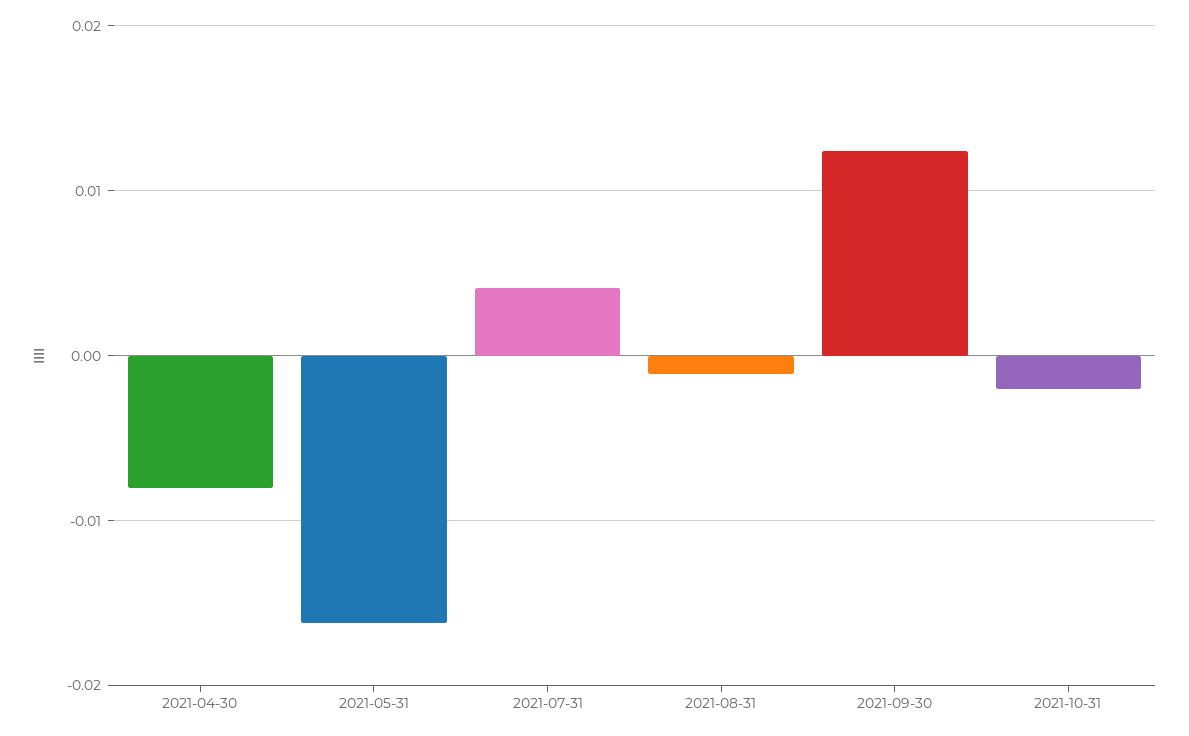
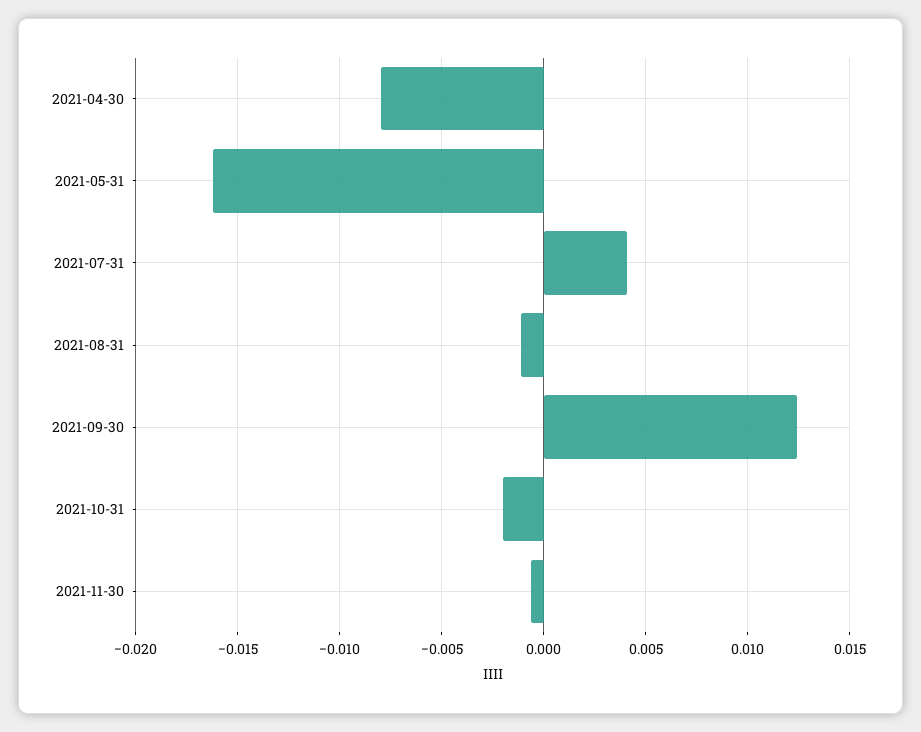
2021-11-30: none -> -0.0005

